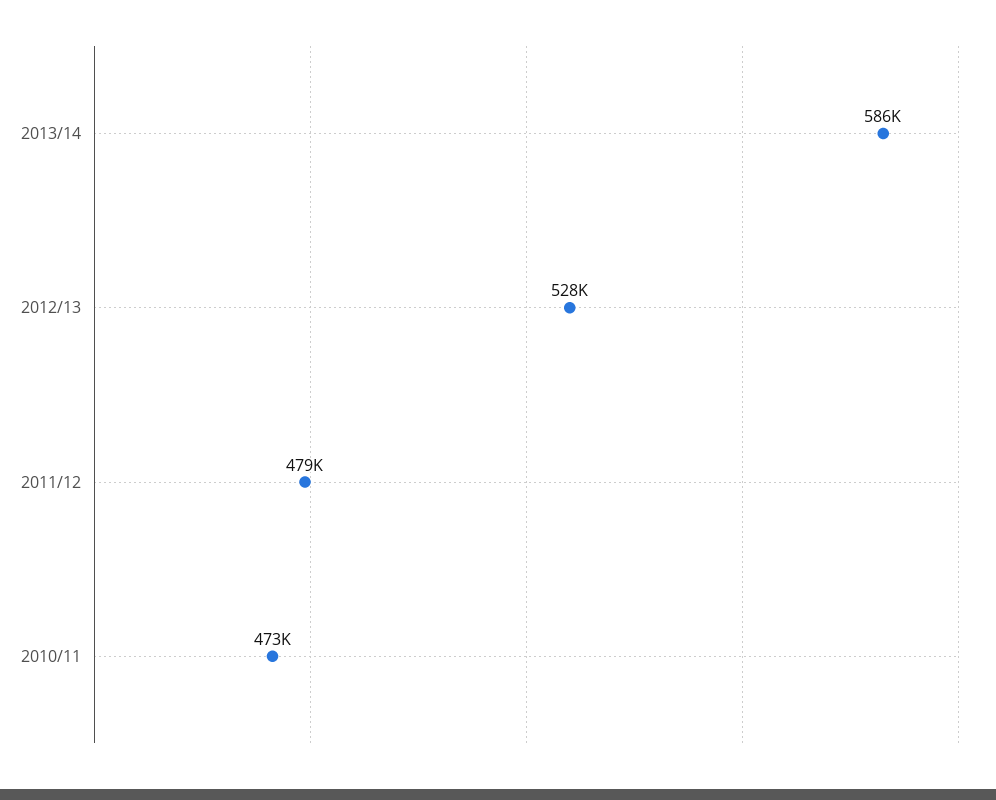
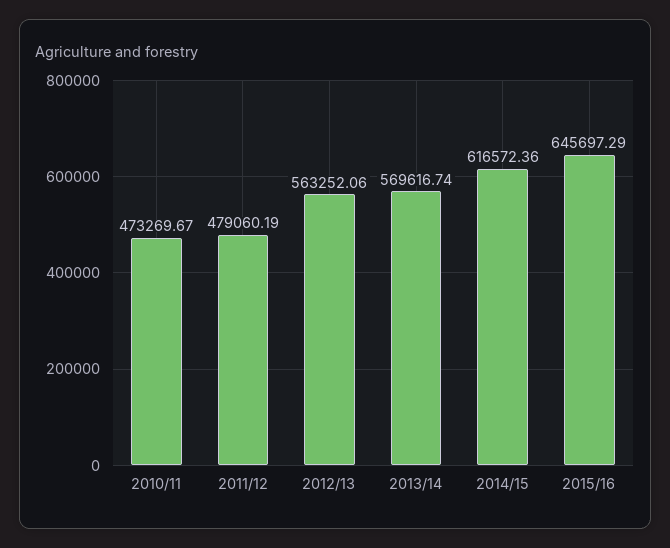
2013/14: 586000 -> 569616.74
2012/13: 528000 -> 563252.06
2014/15: none -> 616572.36
2015/16: none -> 645697.29

